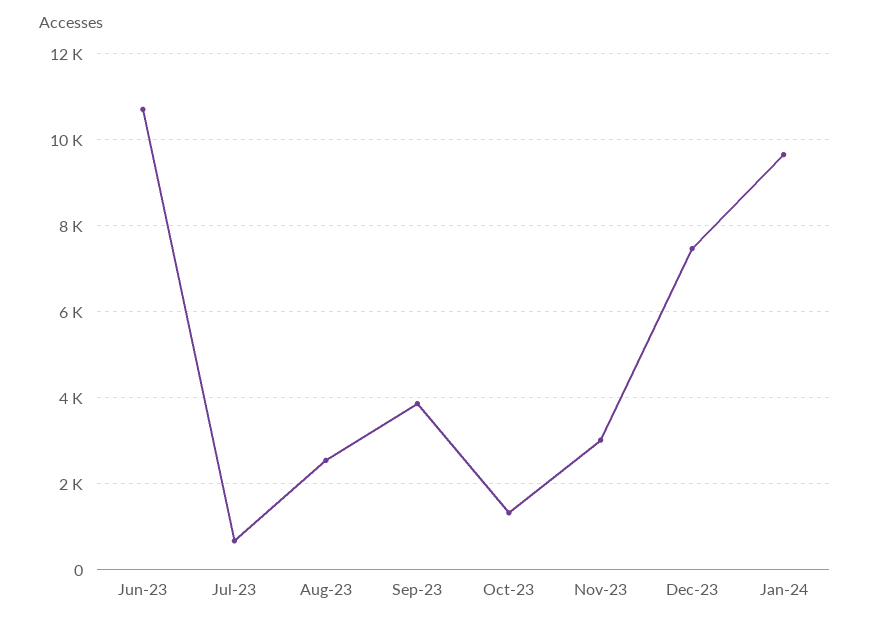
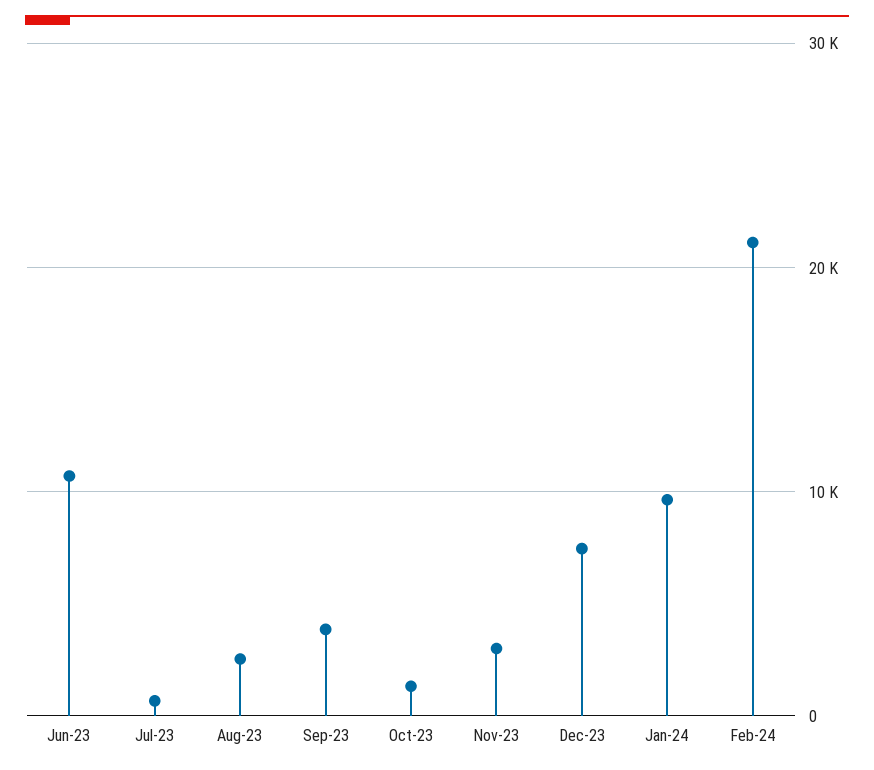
Feb-24: none -> 21000

